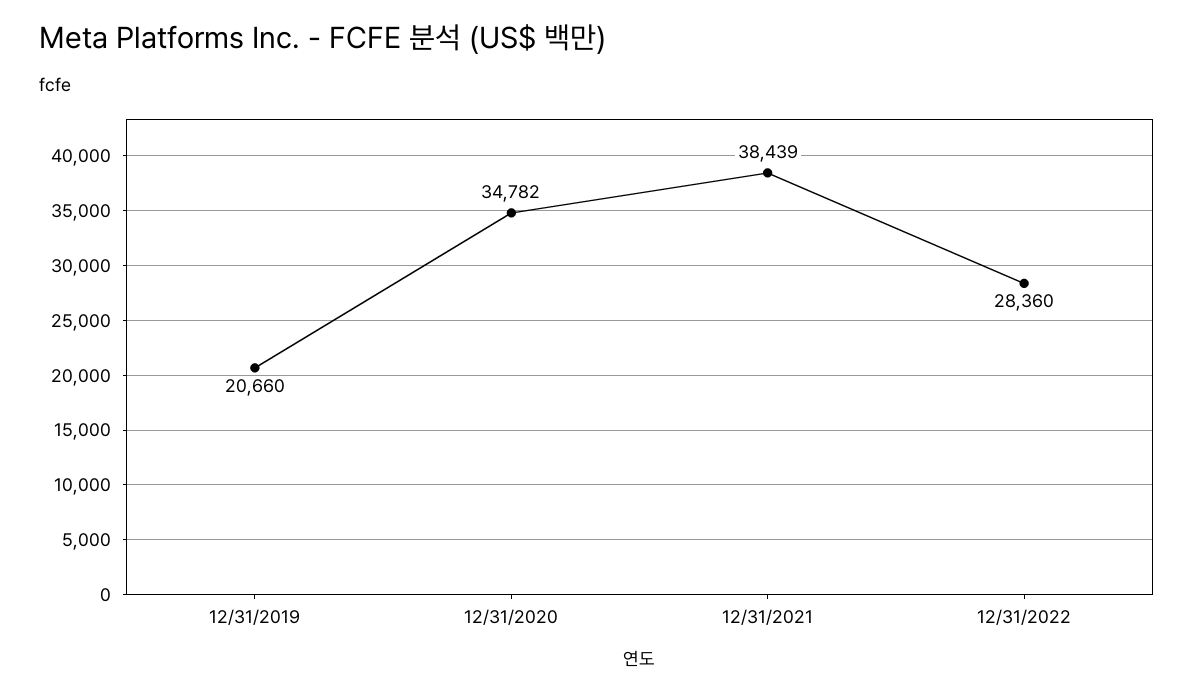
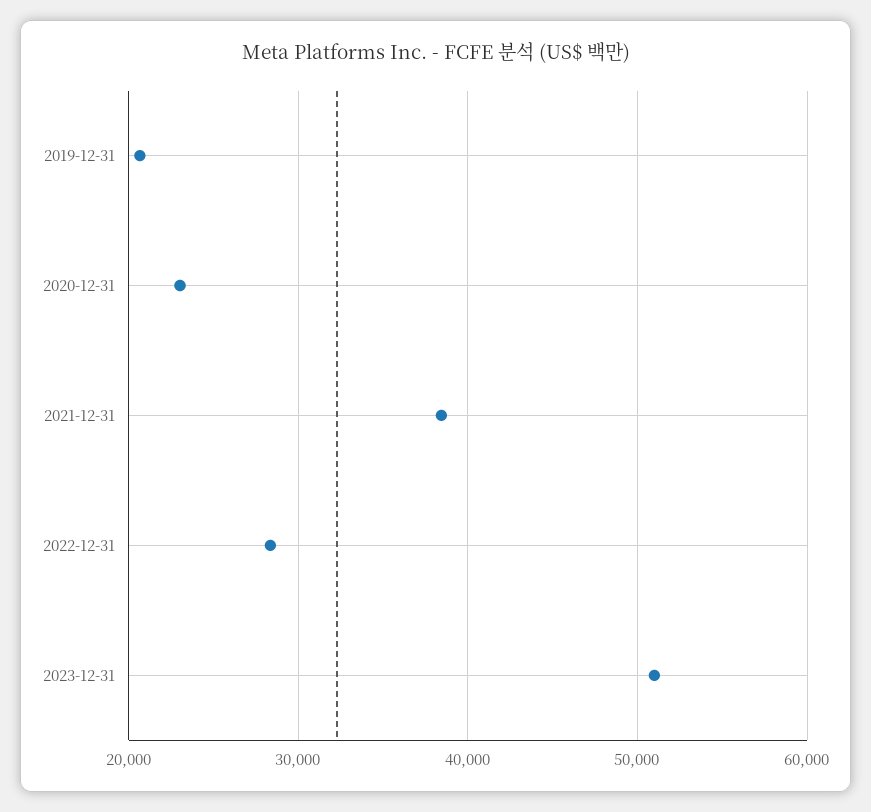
12/31/2020: 34782 -> 23000
2023-12-31: none -> 51000

